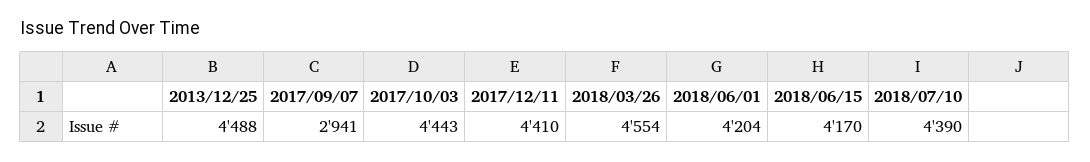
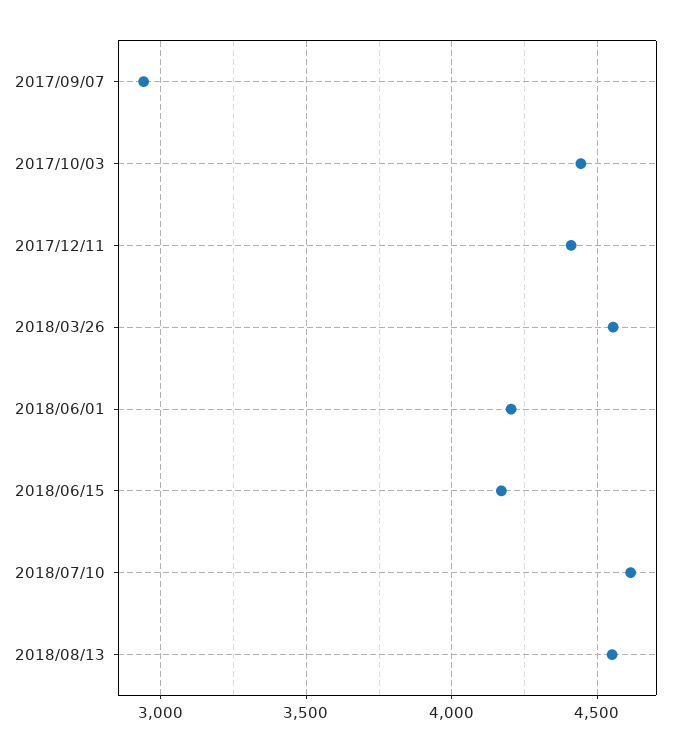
2013/12/25: 4488 -> none
2018/07/10: 4390 -> 4600
2018/08/13: none -> 4550

